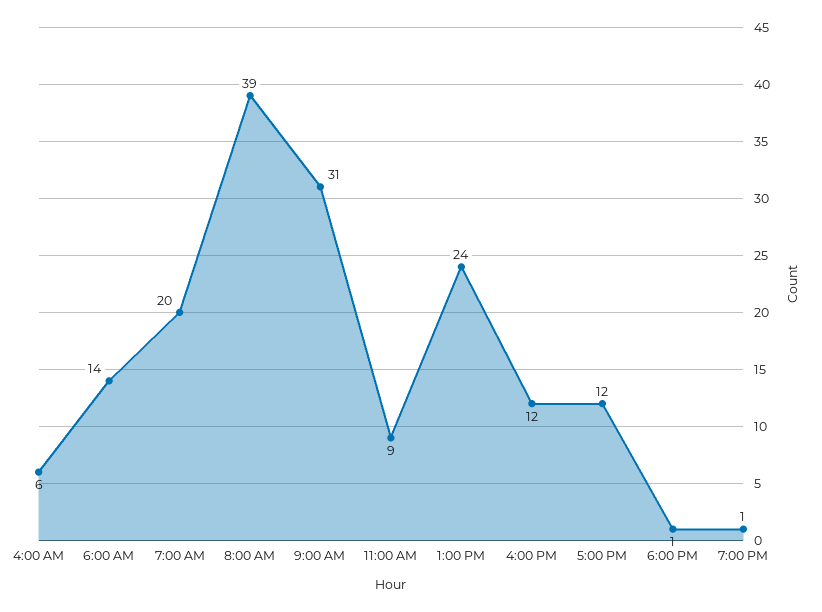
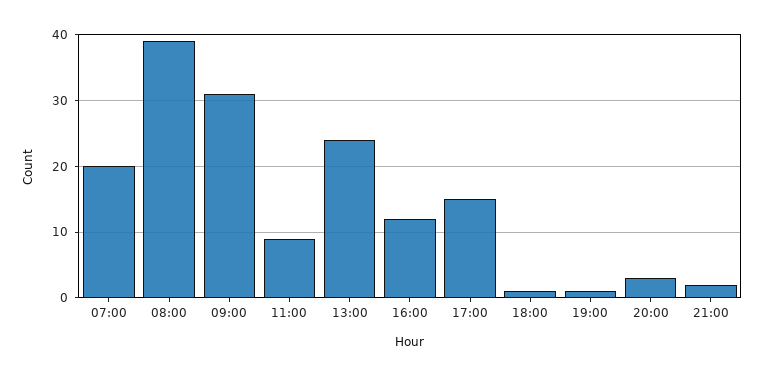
4:00 AM: 6 -> none
6:00 AM: 14 -> none
5:00 PM: 12 -> 15
20:00: none -> 3
21:00: none -> 2

